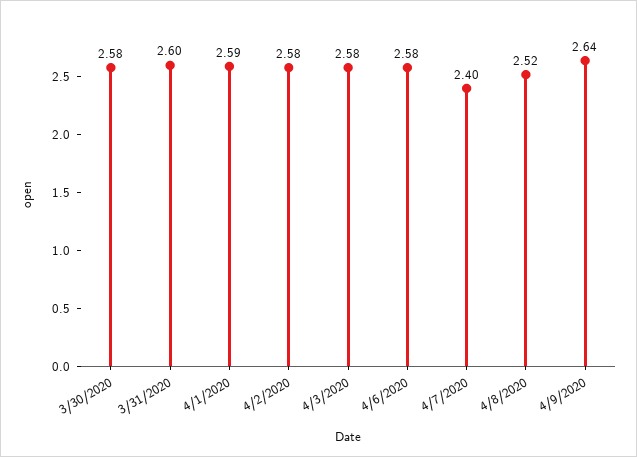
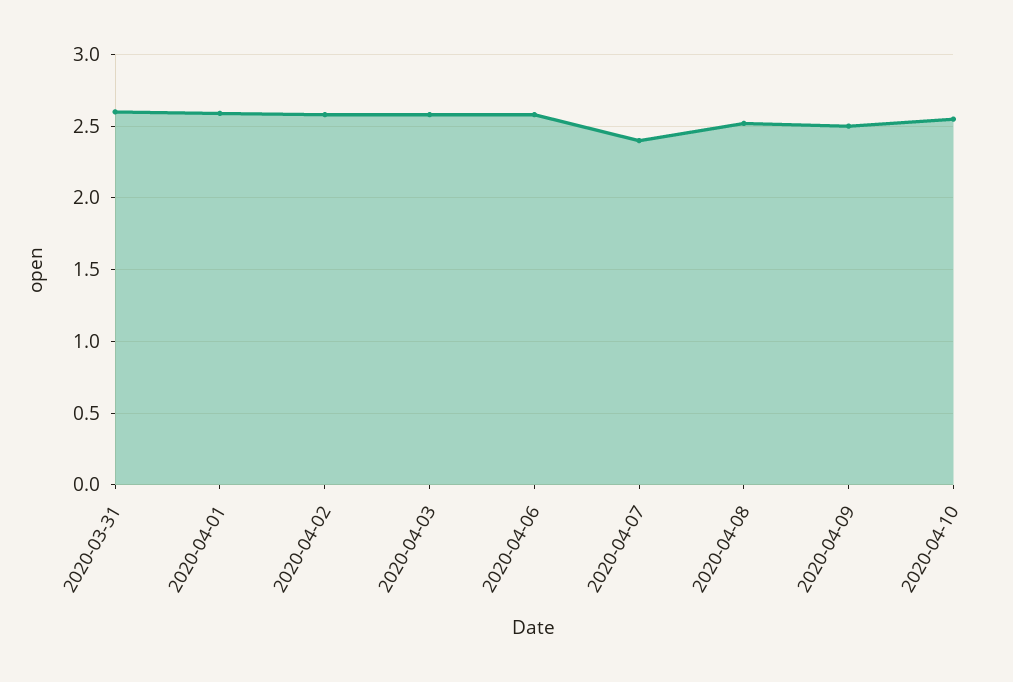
3/30/2020: 2.58 -> none
4/9/2020: 2.64 -> 2.5
2020-04-10: none -> 2.55

